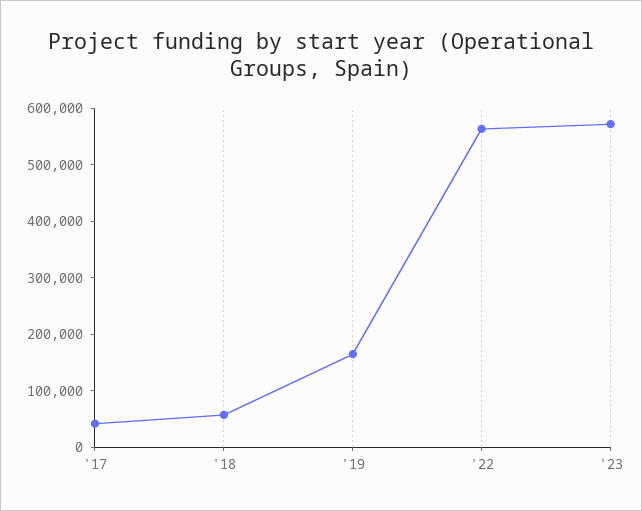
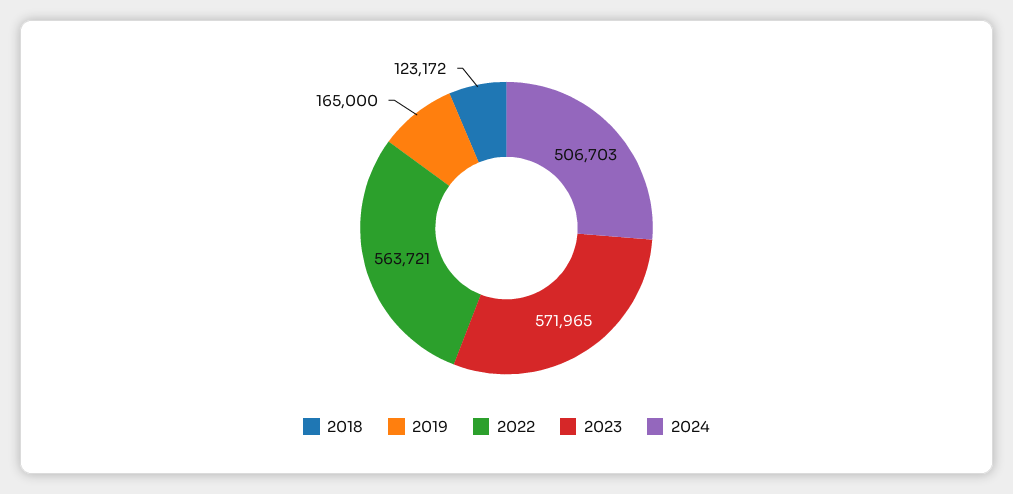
'17: 40000 -> none
'18: 60000 -> 123172
2024: none -> 506703

